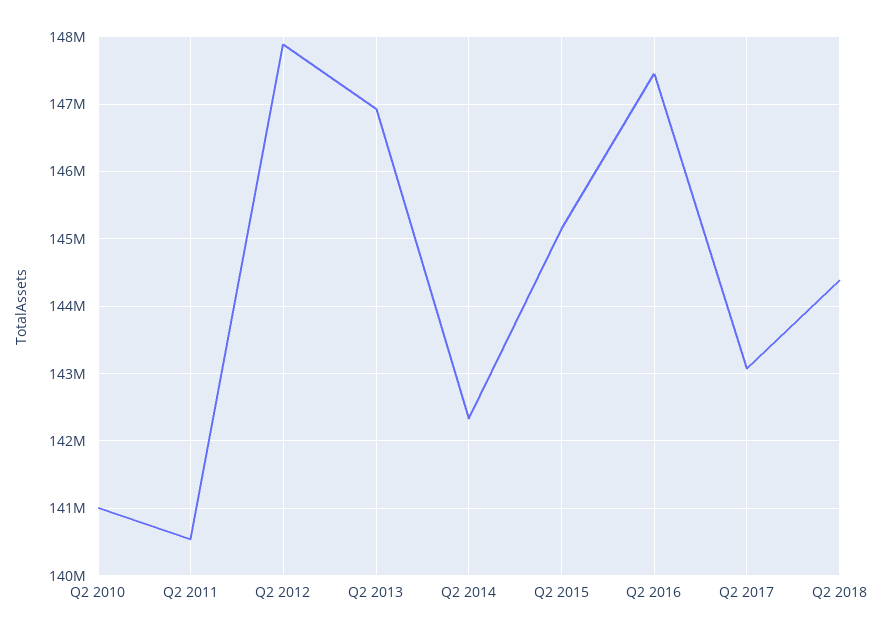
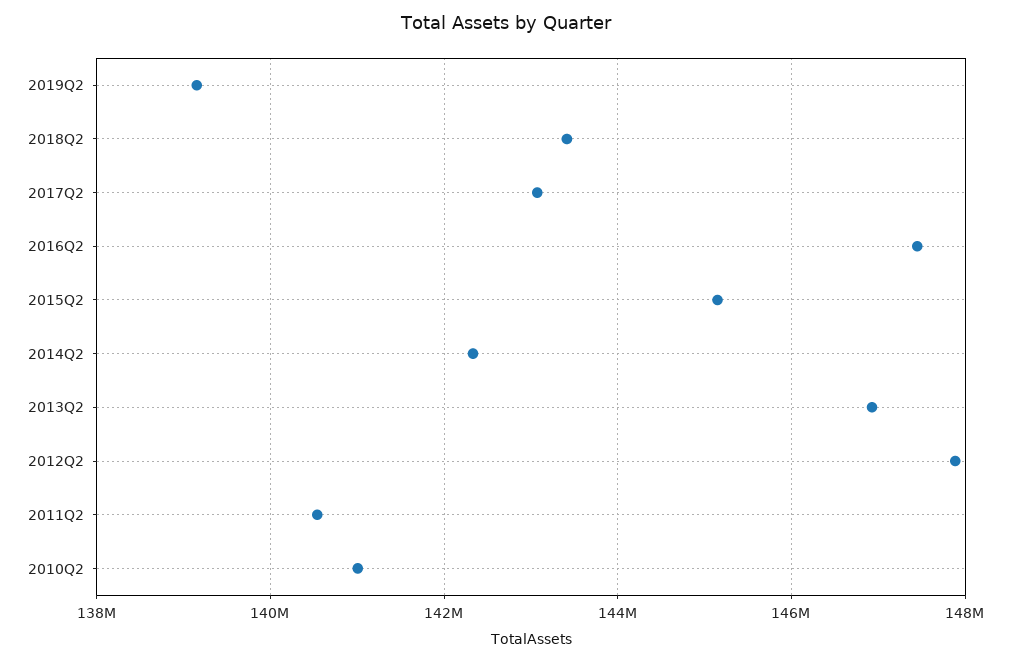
Q2 2018: 144400000 -> 143400000
2019Q2: none -> 139200000

